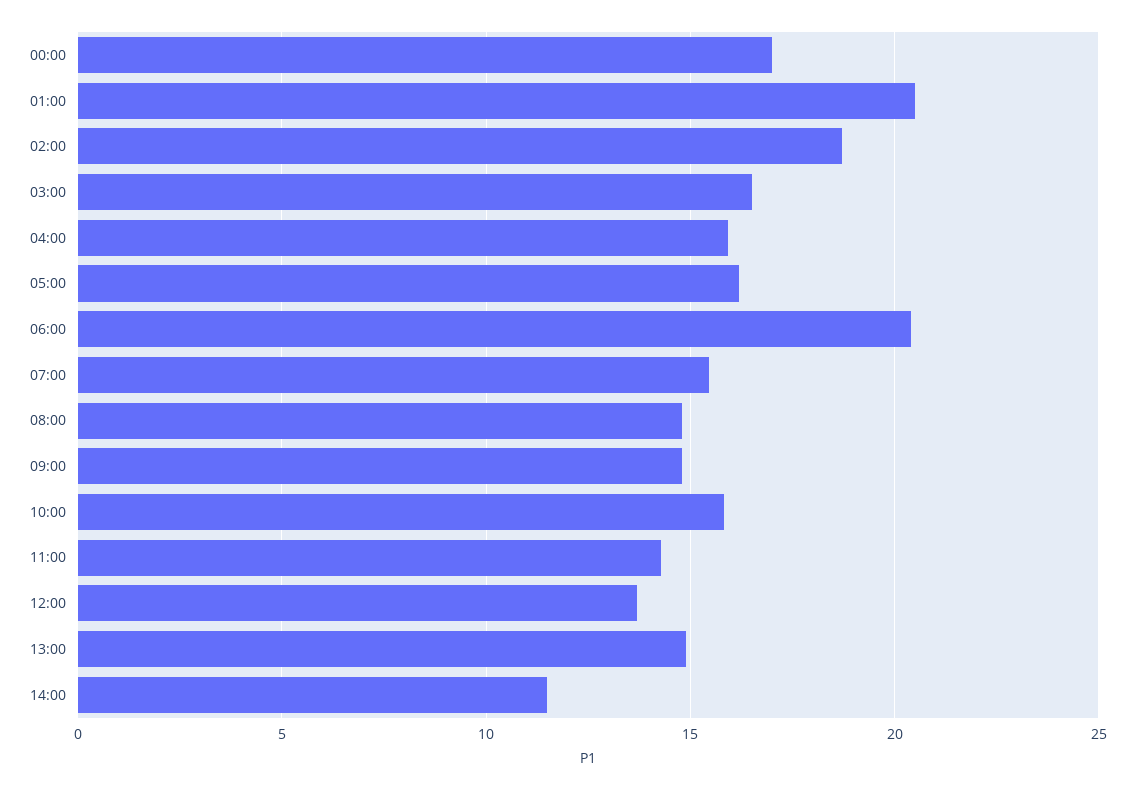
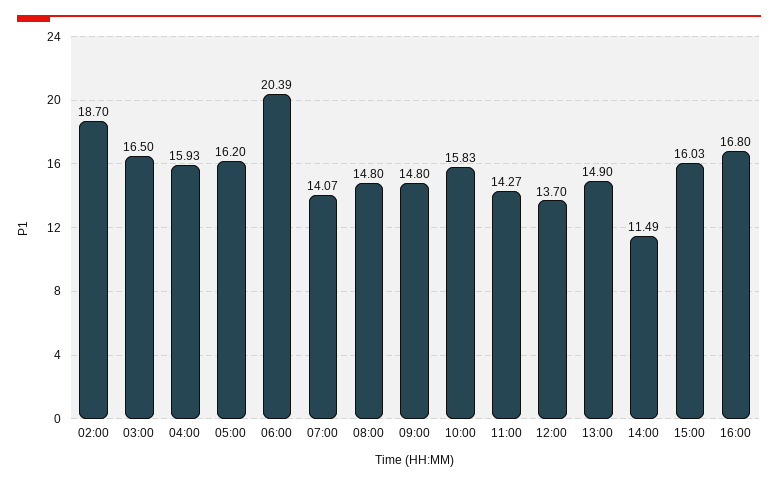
00:00: 17 -> none
01:00: 20.5 -> none
07:00: 15.5 -> 14.07
15:00: none -> 16.03
16:00: none -> 16.8

